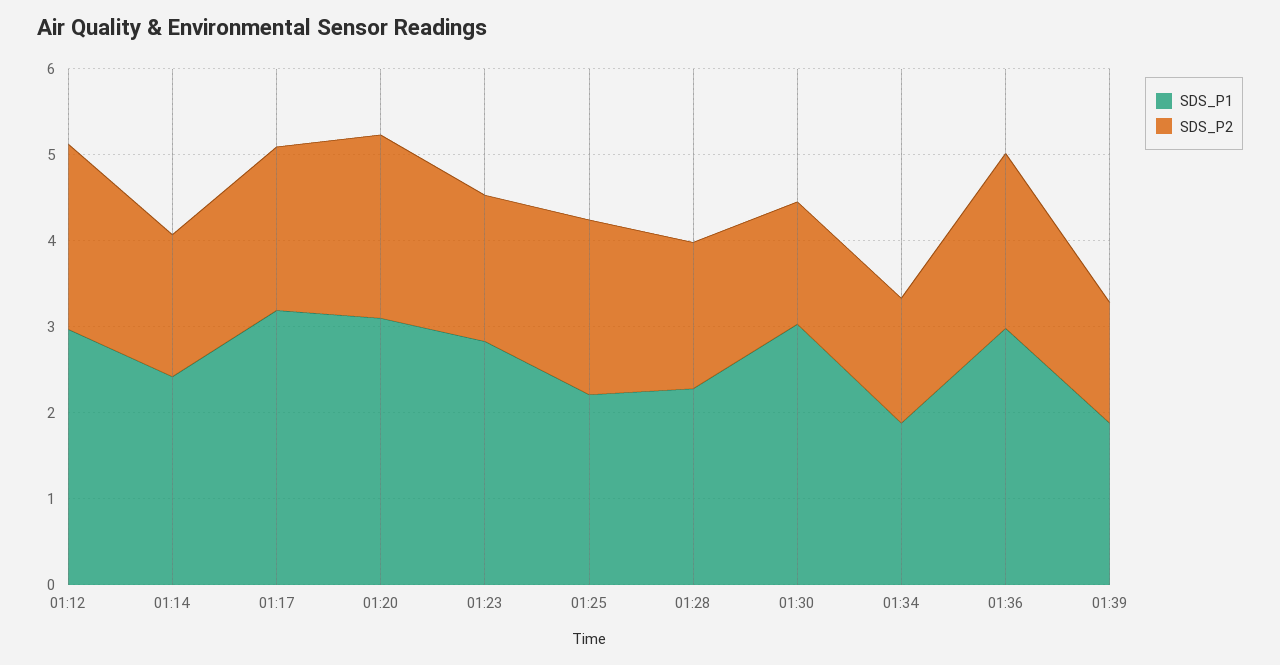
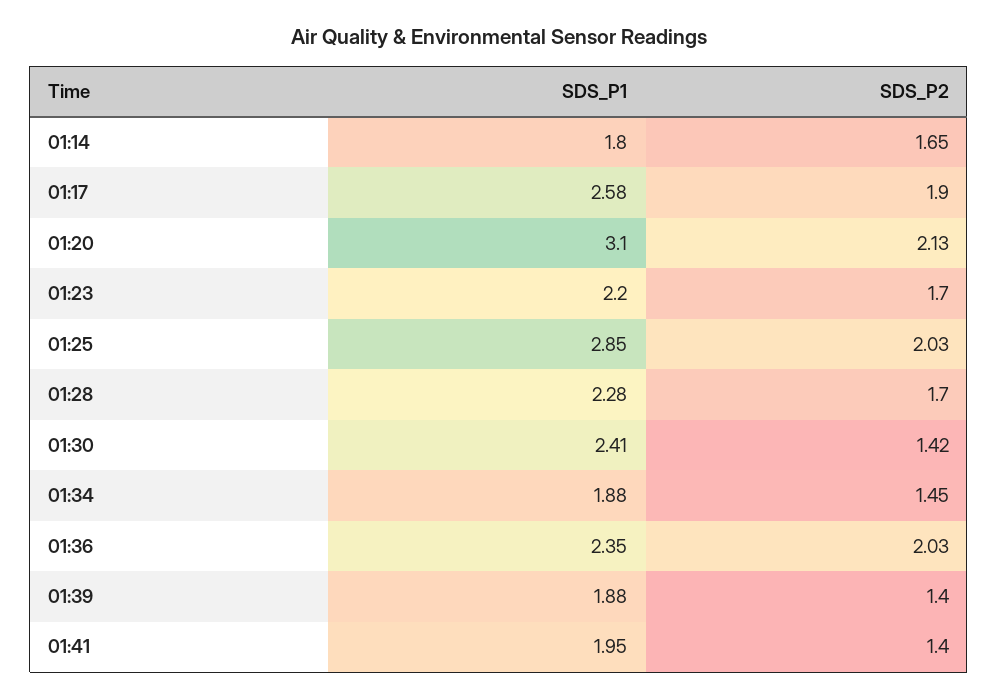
SDS_P1, 01:12: 3 -> none
SDS_P2, 01:12: 2.2 -> none
SDS_P1, 01:14: 2.4 -> 1.8
SDS_P1, 01:17: 3.2 -> 2.58
SDS_P1, 01:23: 2.8 -> 2.2
SDS_P1, 01:25: 2.2 -> 2.85
SDS_P1, 01:30: 3 -> 2.41
SDS_P1, 01:36: 3 -> 2.35
SDS_P1, 01:41: none -> 1.95
SDS_P2, 01:41: none -> 1.4

